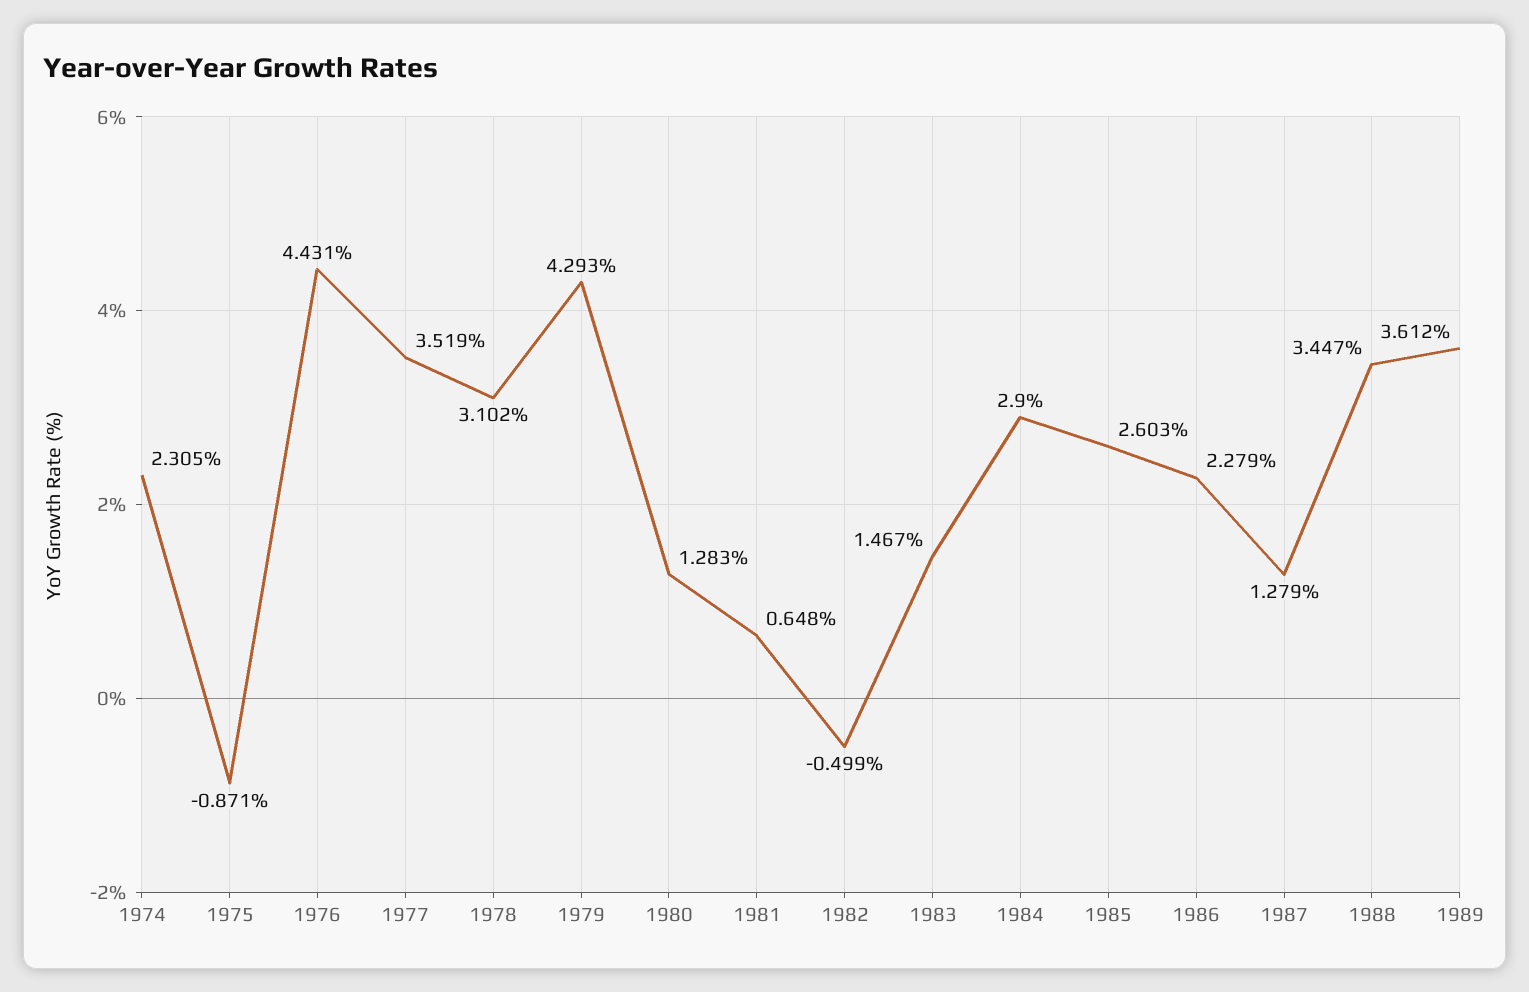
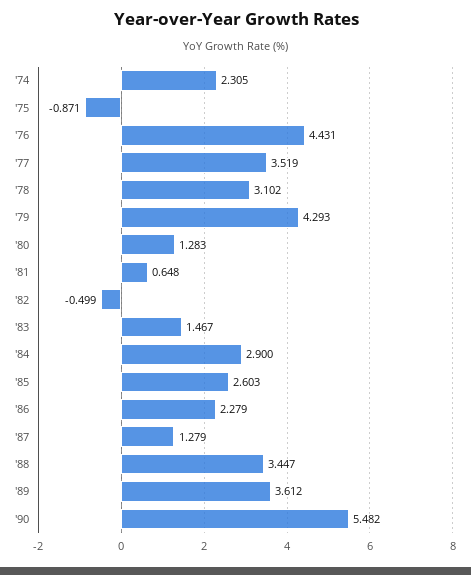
'90: none -> 5.482

